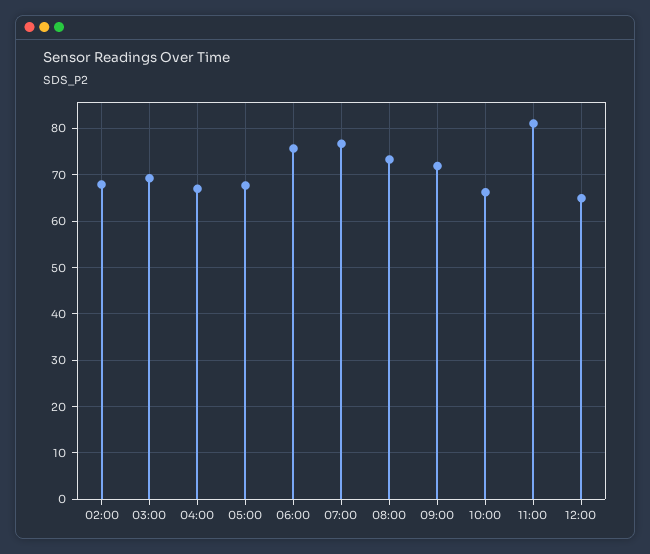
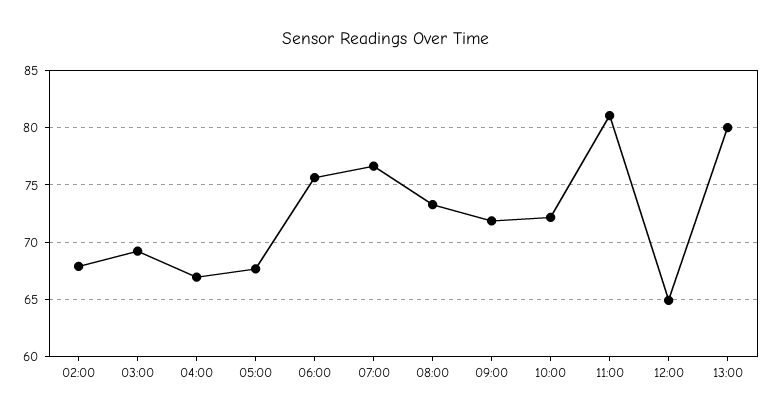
10:00: 66 -> 72
13:00: none -> 80

